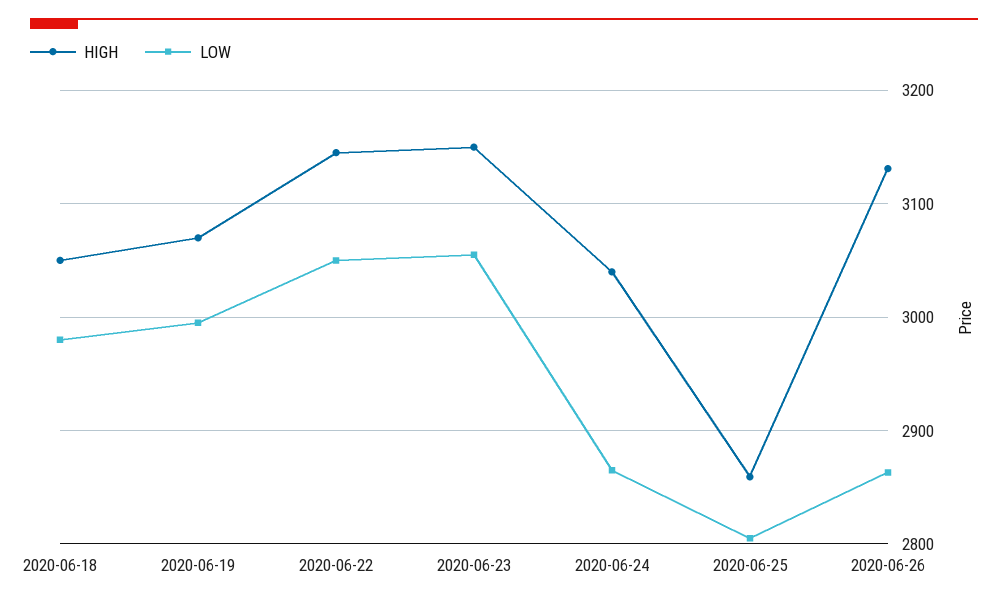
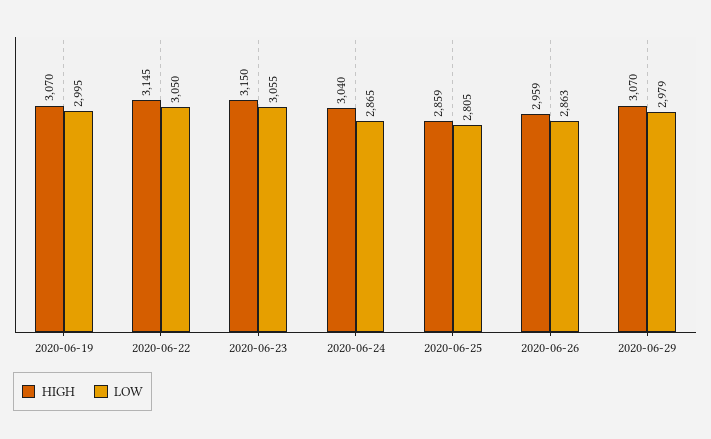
HIGH, 2020-06-18: 3050 -> none
LOW, 2020-06-18: 2980 -> none
HIGH, 2020-06-26: 3130 -> 2959
HIGH, 2020-06-29: none -> 3070
LOW, 2020-06-29: none -> 2979

